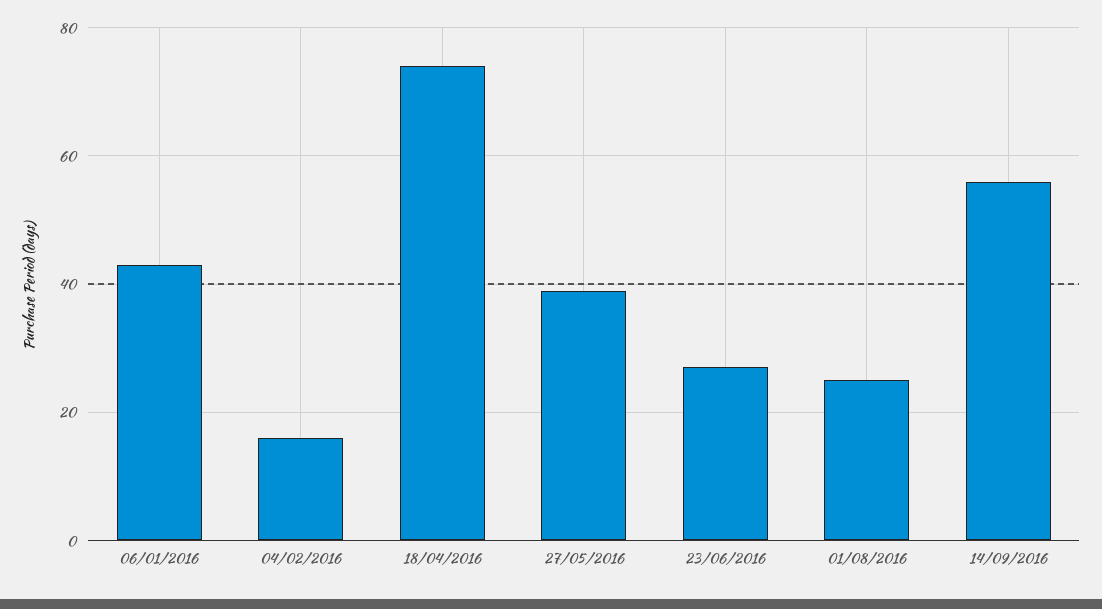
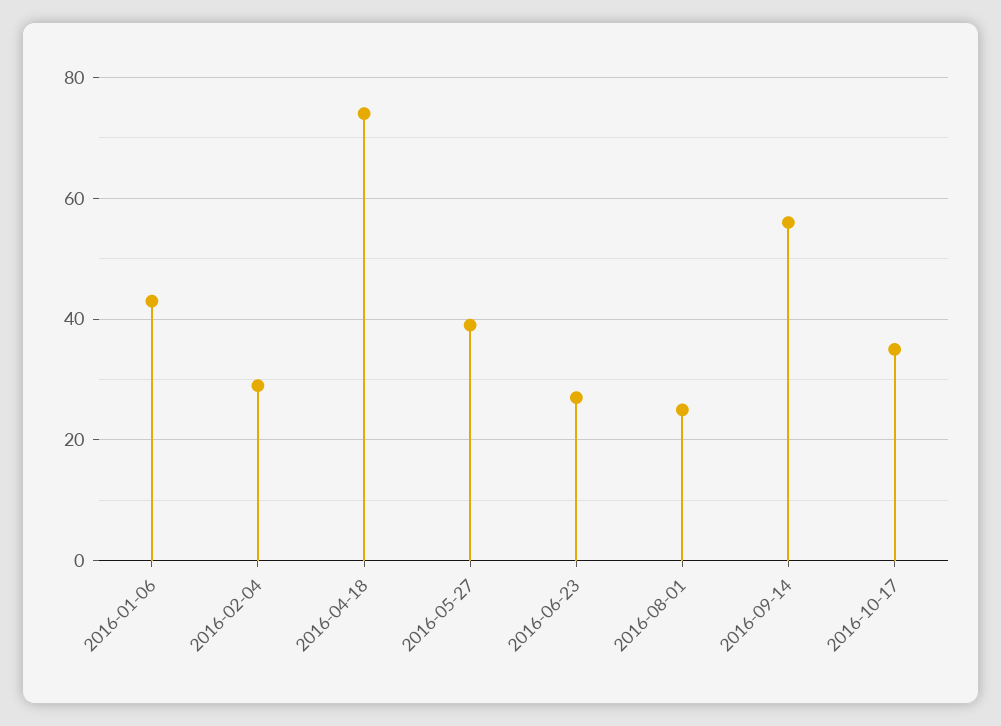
04/02/2016: 15 -> 30
2016-10-17: none -> 35

